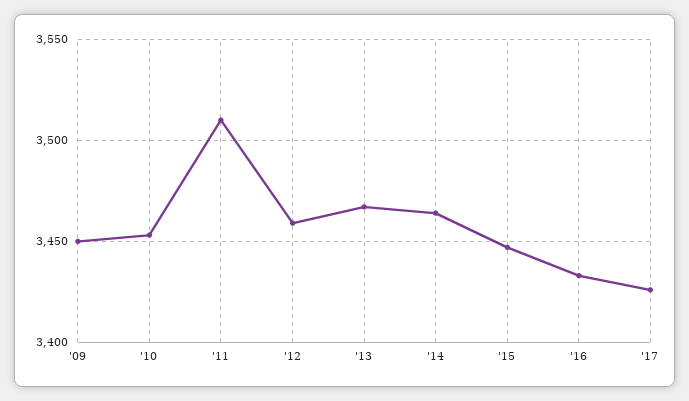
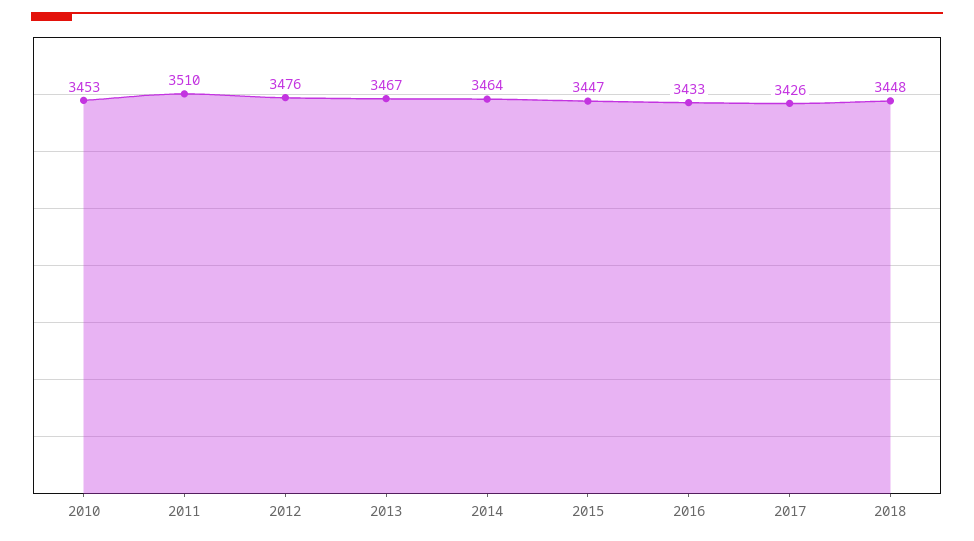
'09: 3450 -> none
'12: 3460 -> 3476
2018: none -> 3448

